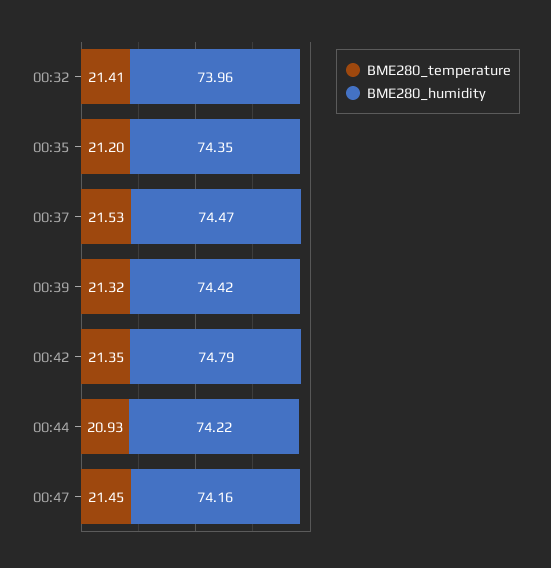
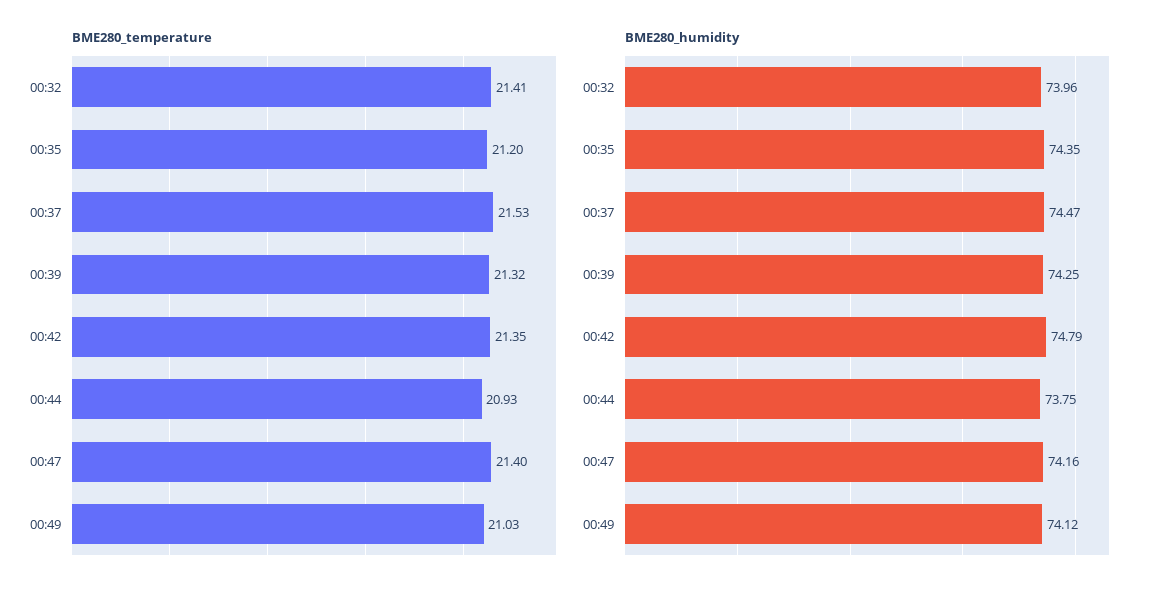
BME280_humidity, 00:39: 74.42 -> 74.25
BME280_humidity, 00:44: 74.22 -> 73.75
BME280_temperature, 00:47: 21.45 -> 21.4
BME280_temperature, 00:49: none -> 21.03
BME280_humidity, 00:49: none -> 74.12

